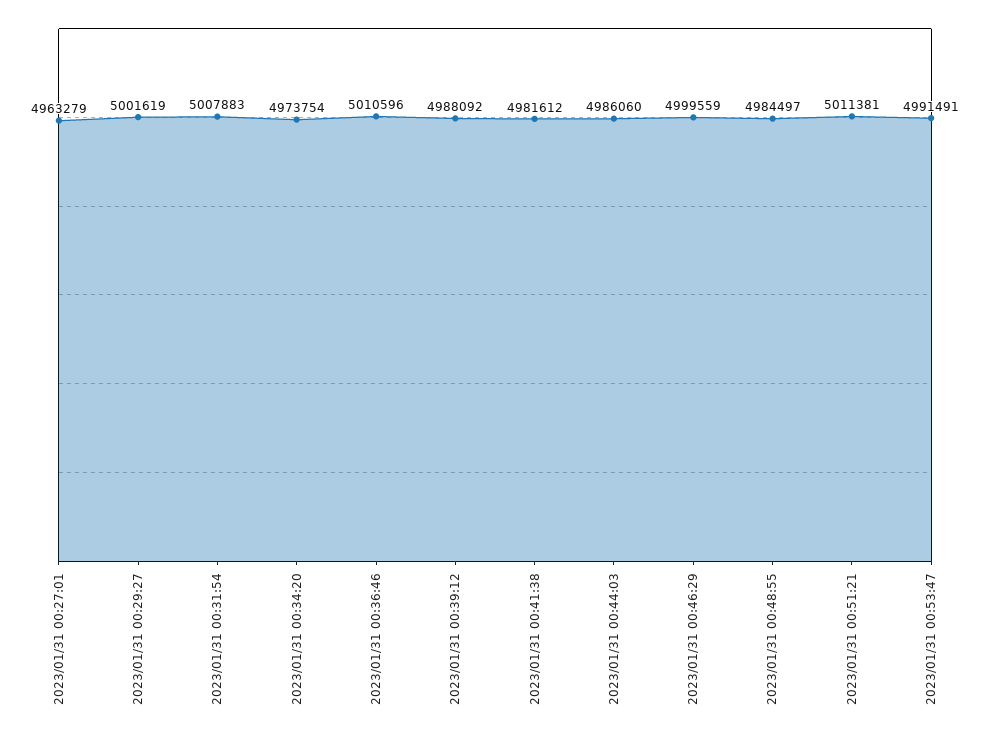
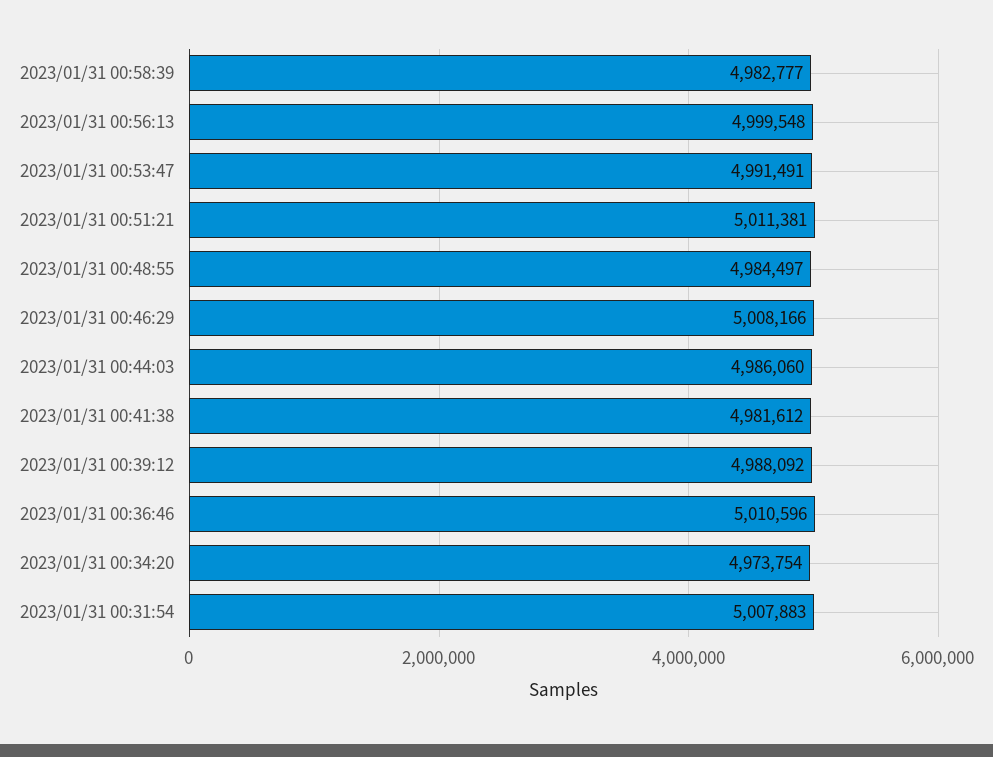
2023/01/31 00:27:01: 4963279 -> none
2023/01/31 00:29:27: 5001619 -> none
2023/01/31 00:46:29: 4999559 -> 5008166
2023/01/31 00:58:39: none -> 4982777
2023/01/31 00:56:13: none -> 4999548

